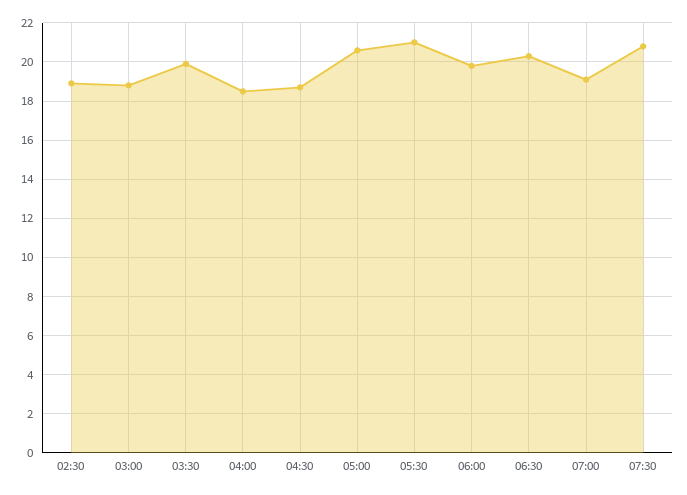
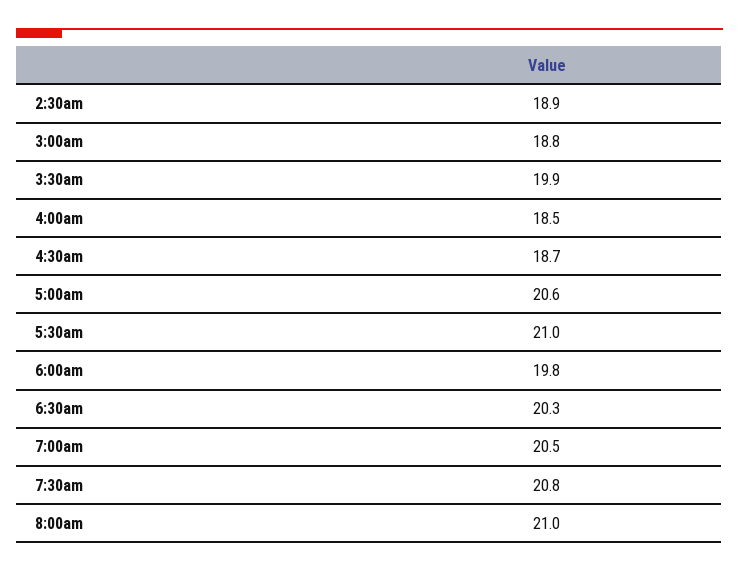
07:00: 19 -> 20.5
8:00am: none -> 21

